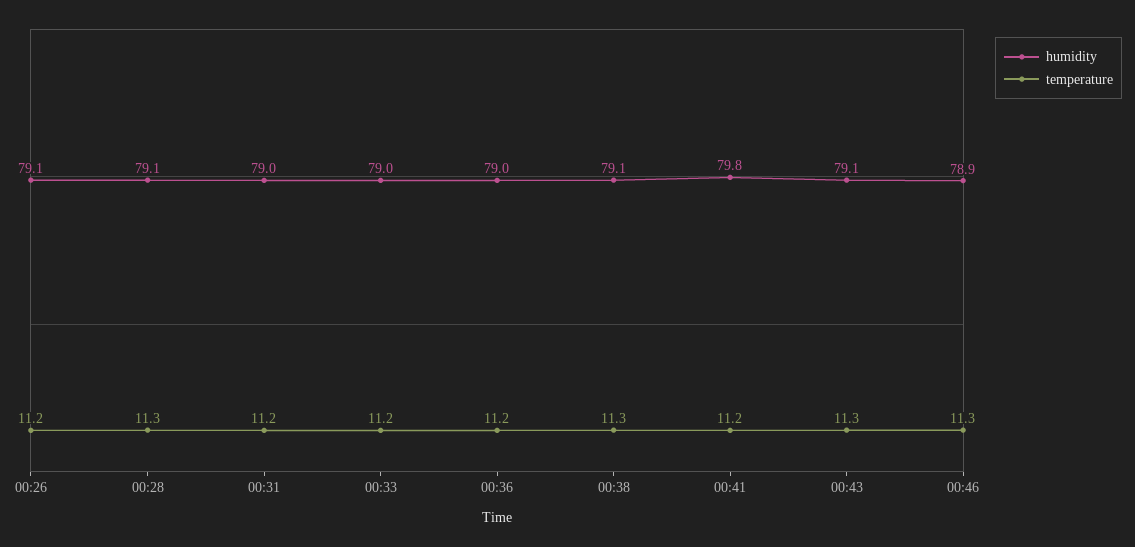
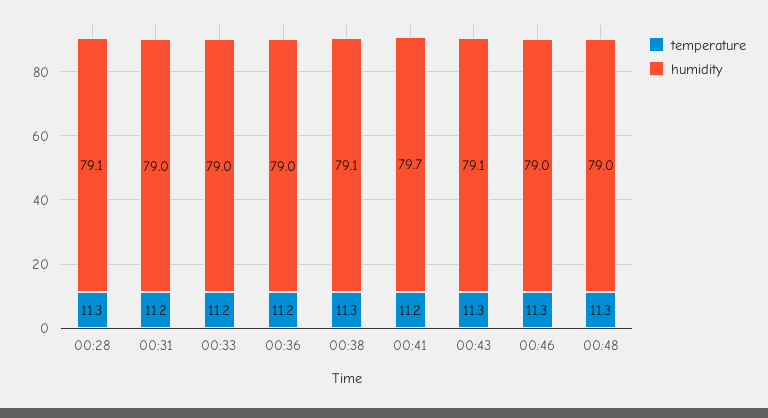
humidity, 00:26: 79.1 -> none
temperature, 00:26: 11.2 -> none
humidity, 00:41: 79.8 -> 79.7
humidity, 00:46: 78.9 -> 79
temperature, 00:48: none -> 11.3
humidity, 00:48: none -> 79

